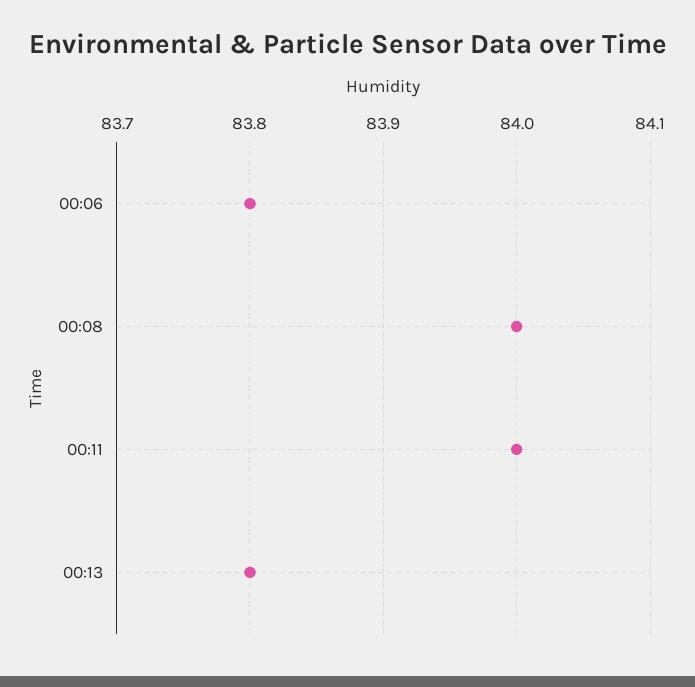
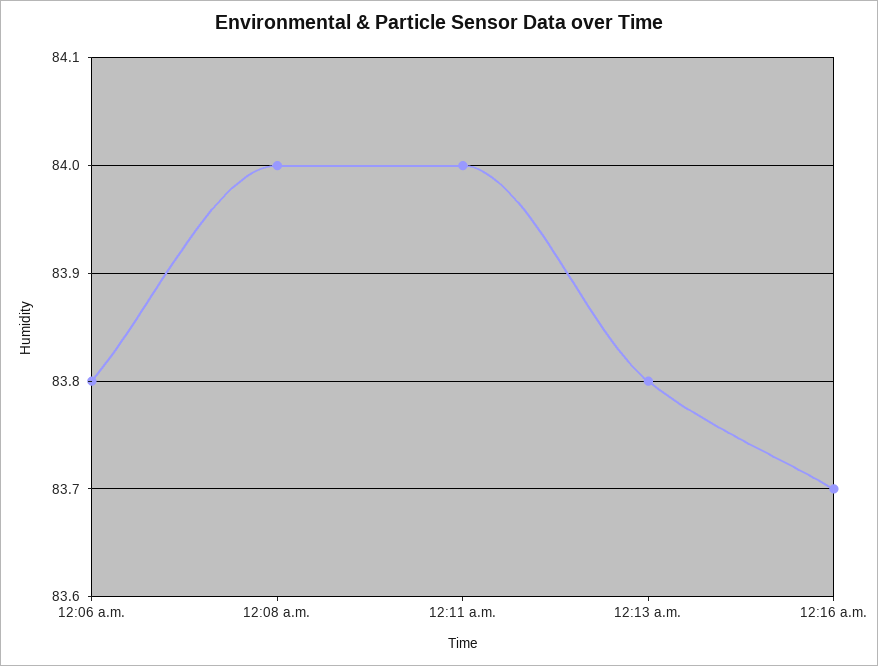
12:16 a.m.: none -> 83.7

